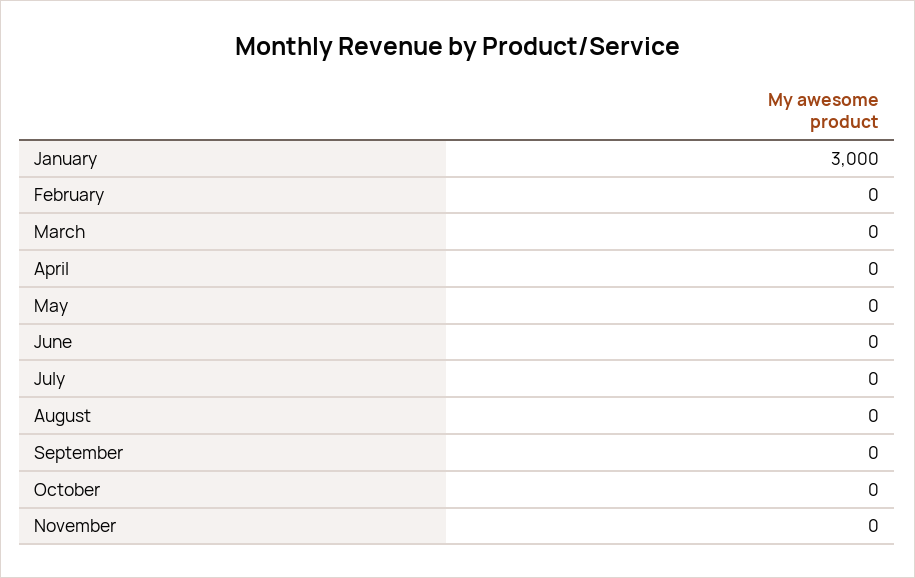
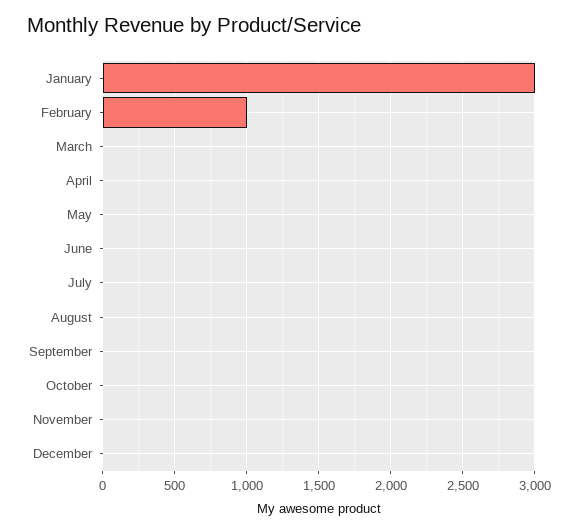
February: 0 -> 1000
December: none -> 0

